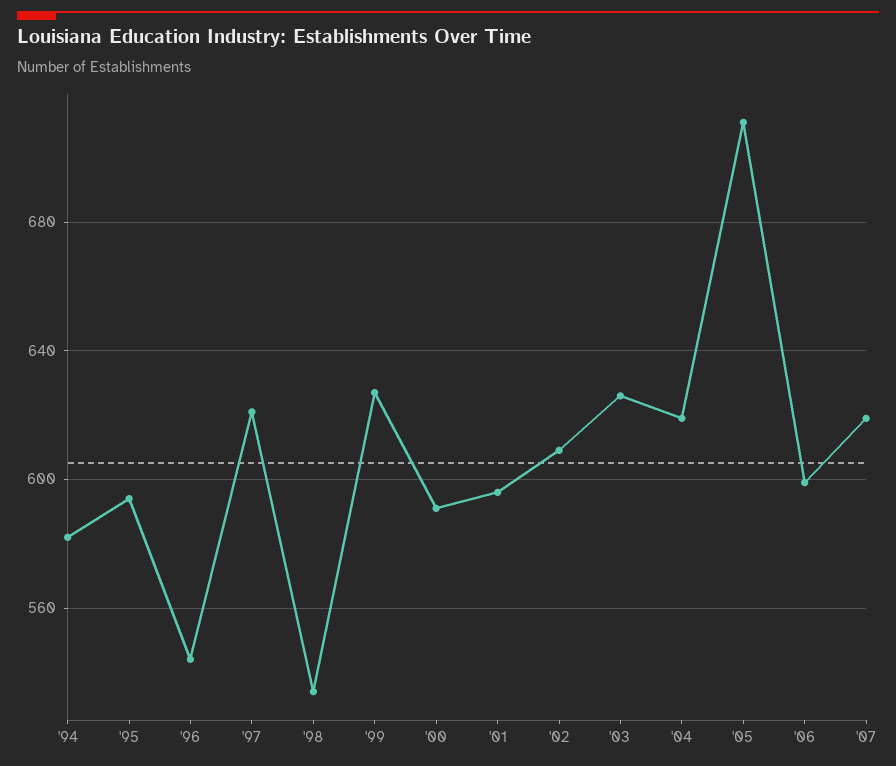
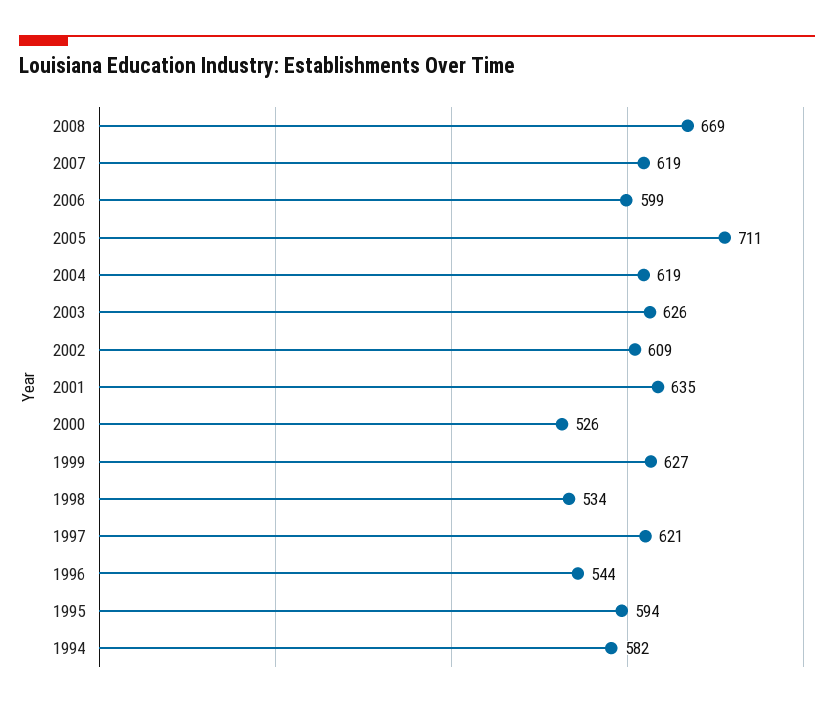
'00: 590 -> 526
'01: 595 -> 635
2008: none -> 669

